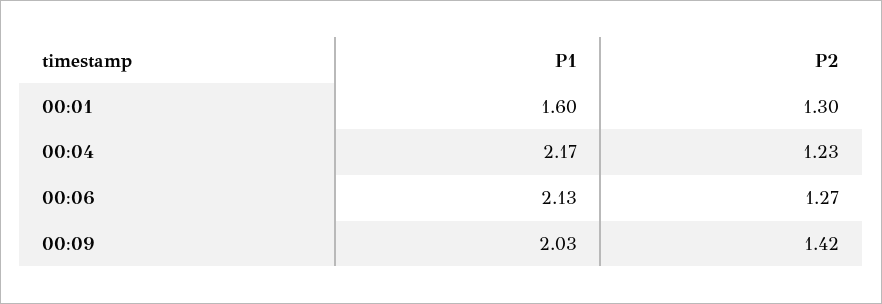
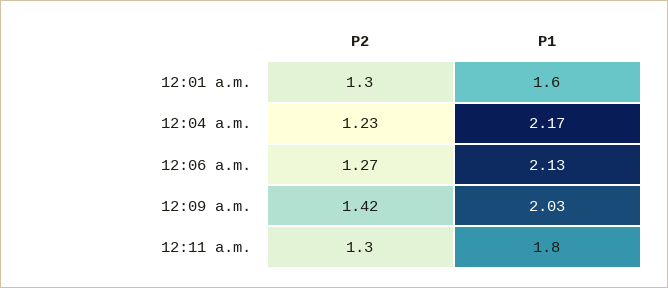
P2, 12:11 a.m.: none -> 1.3
P1, 12:11 a.m.: none -> 1.8

